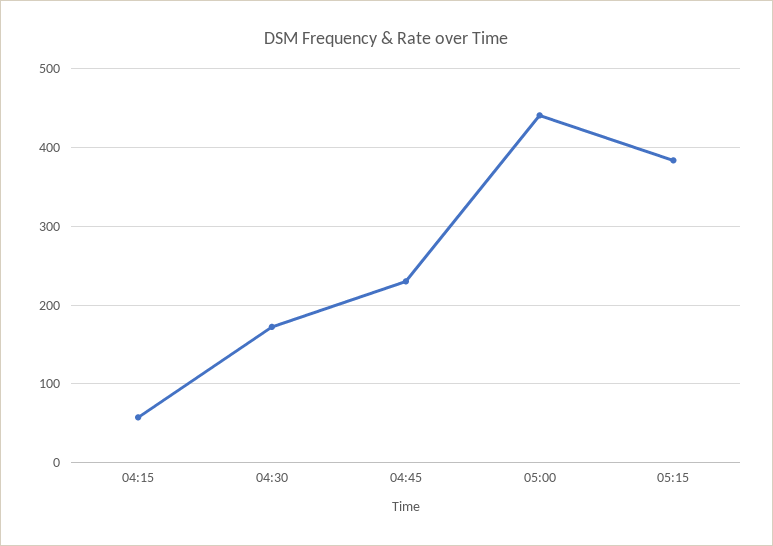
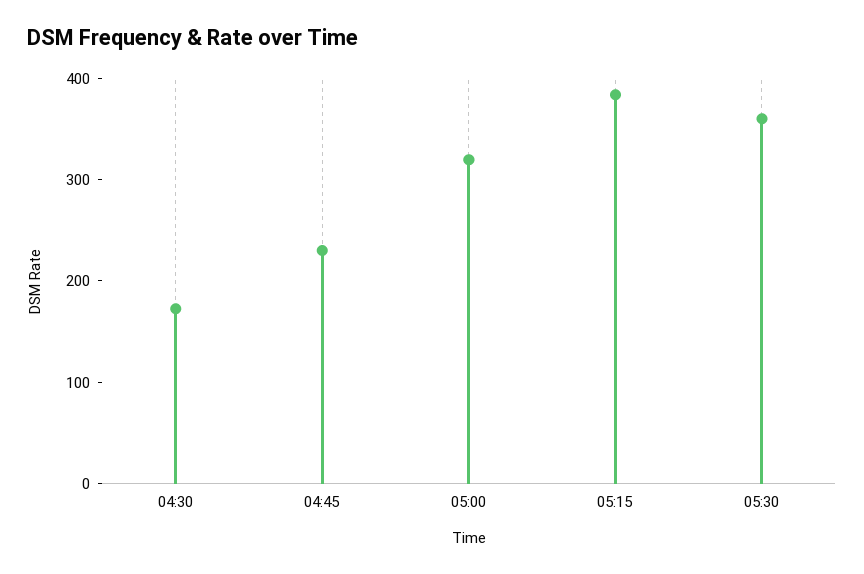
04:15: 60 -> none
05:00: 440 -> 320
05:30: none -> 360

